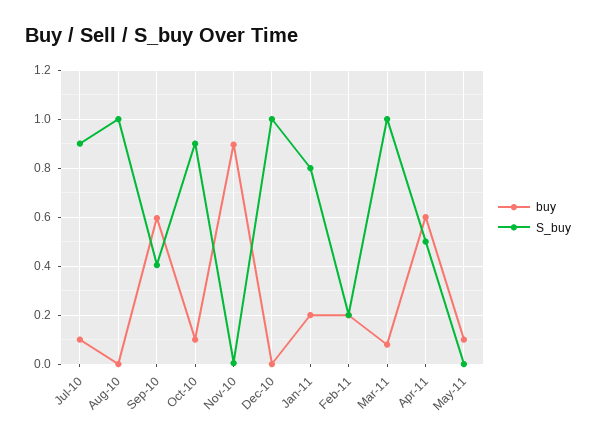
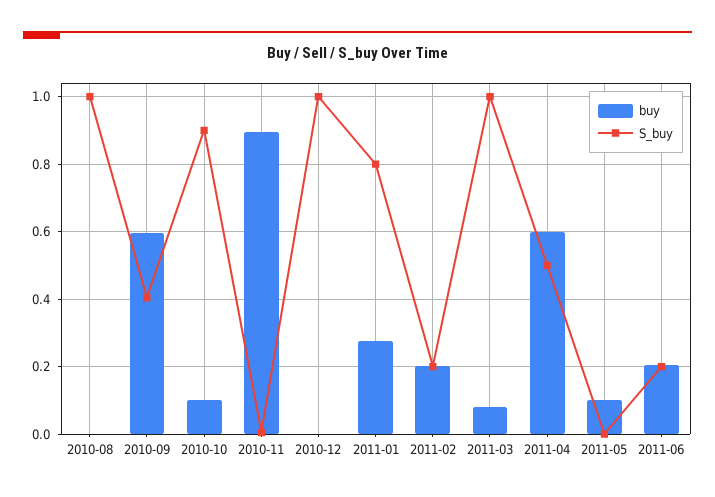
buy, Jul-10: 0.1 -> none
S_buy, Jul-10: 0.9 -> none
buy, Jan-11: 0.2 -> 0.28
buy, 2011-06: none -> 0.2
S_buy, 2011-06: none -> 0.2

